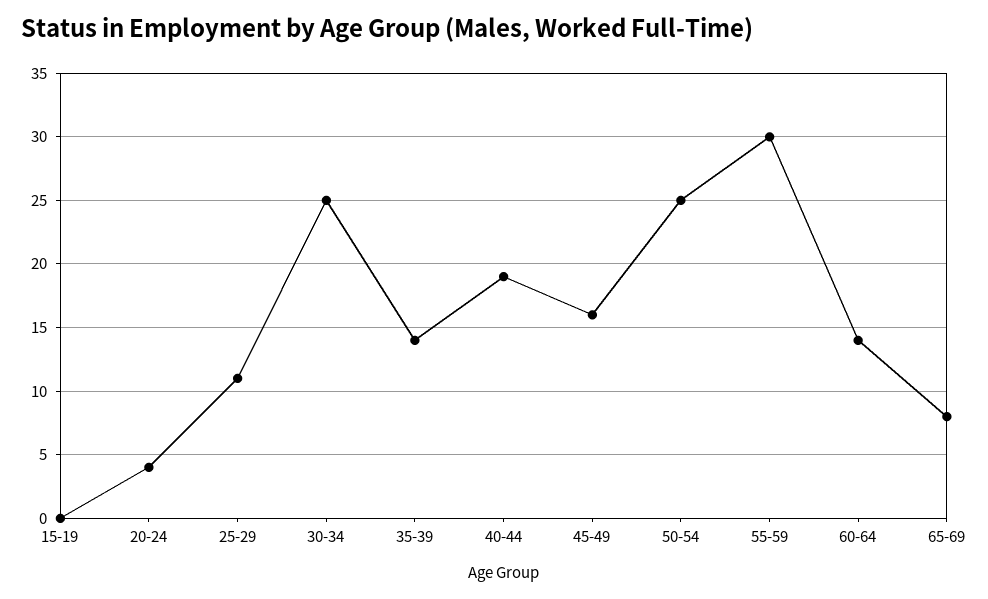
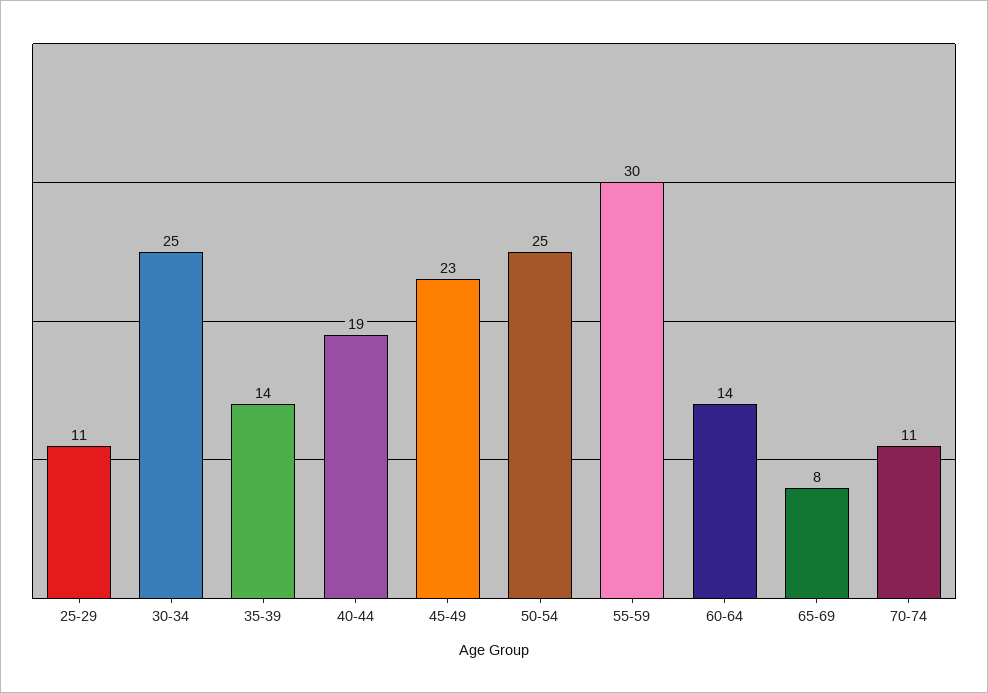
15-19: 0 -> none
20-24: 4 -> none
45-49: 16 -> 23
70-74: none -> 11

